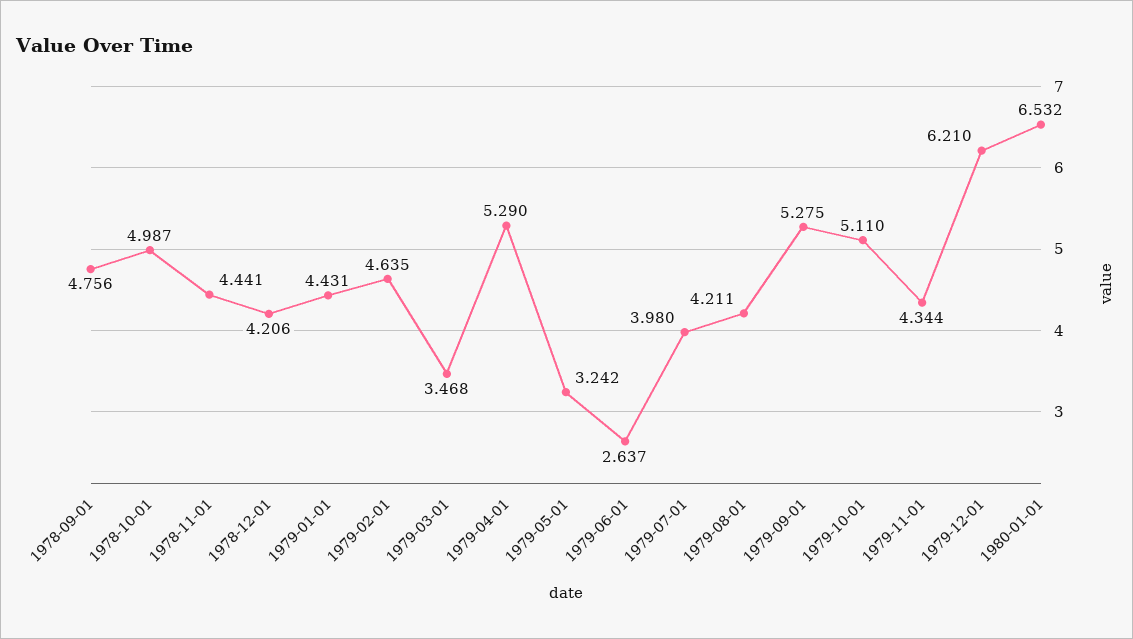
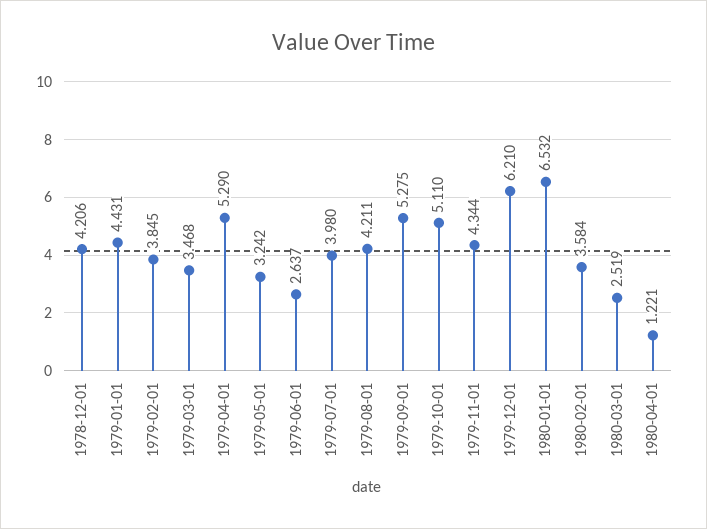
1978-09-01: 4.756 -> none
1978-10-01: 4.987 -> none
1978-11-01: 4.441 -> none
1979-02-01: 4.635 -> 3.845
1980-02-01: none -> 3.584
1980-03-01: none -> 2.519
1980-04-01: none -> 1.221

